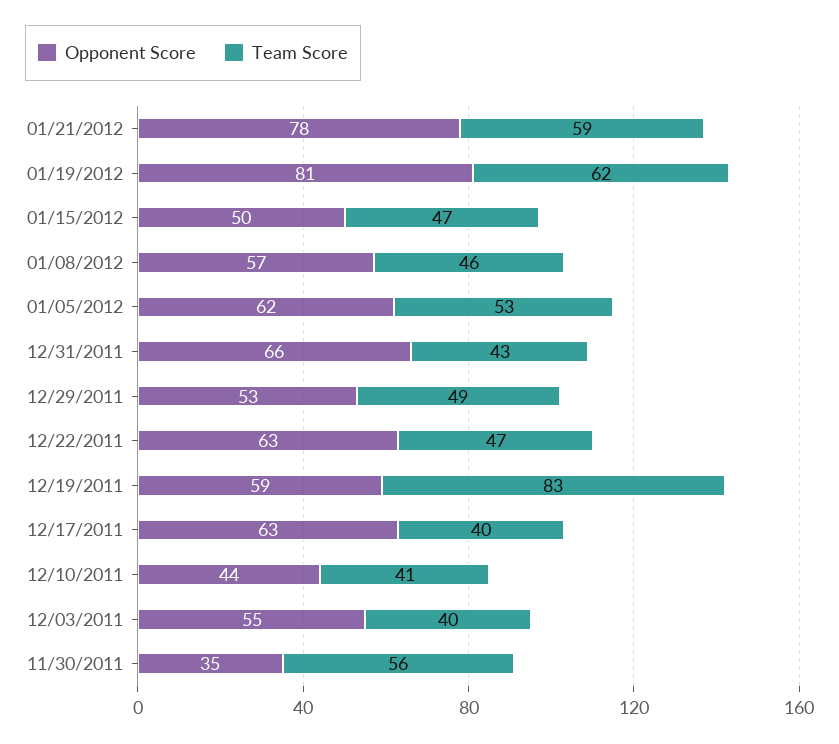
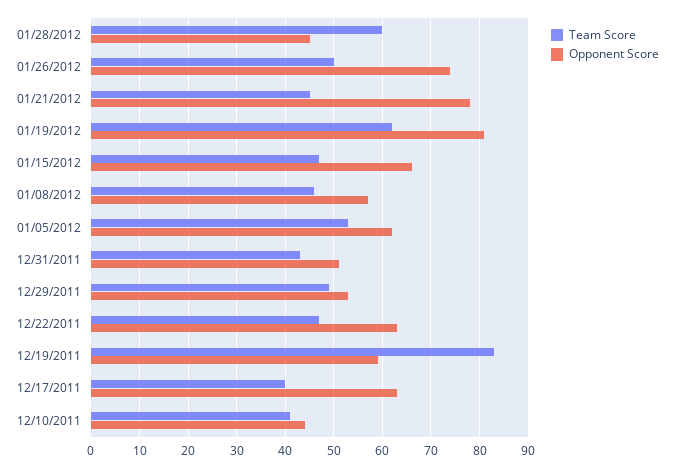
Team Score, 01/21/2012: 59 -> 45
Opponent Score, 01/15/2012: 50 -> 65
Opponent Score, 12/31/2011: 66 -> 50
Opponent Score, 12/03/2011: 55 -> none
Team Score, 12/03/2011: 40 -> none
Opponent Score, 11/30/2011: 35 -> none
Team Score, 11/30/2011: 56 -> none
Team Score, 01/28/2012: none -> 60
Opponent Score, 01/28/2012: none -> 45
Team Score, 01/26/2012: none -> 50
Opponent Score, 01/26/2012: none -> 75

